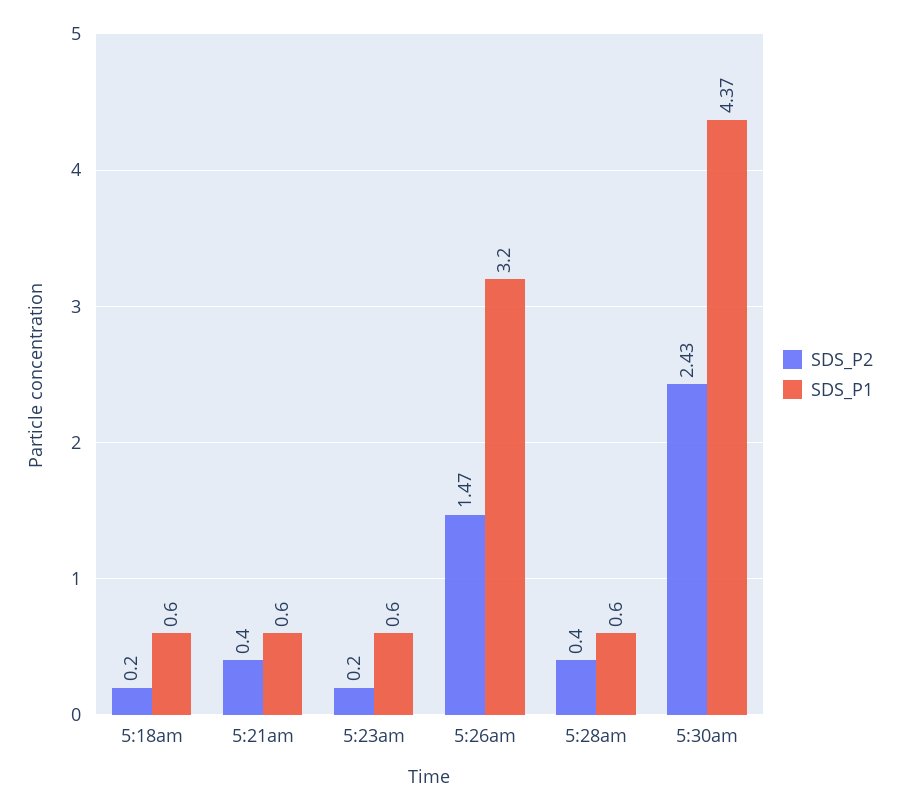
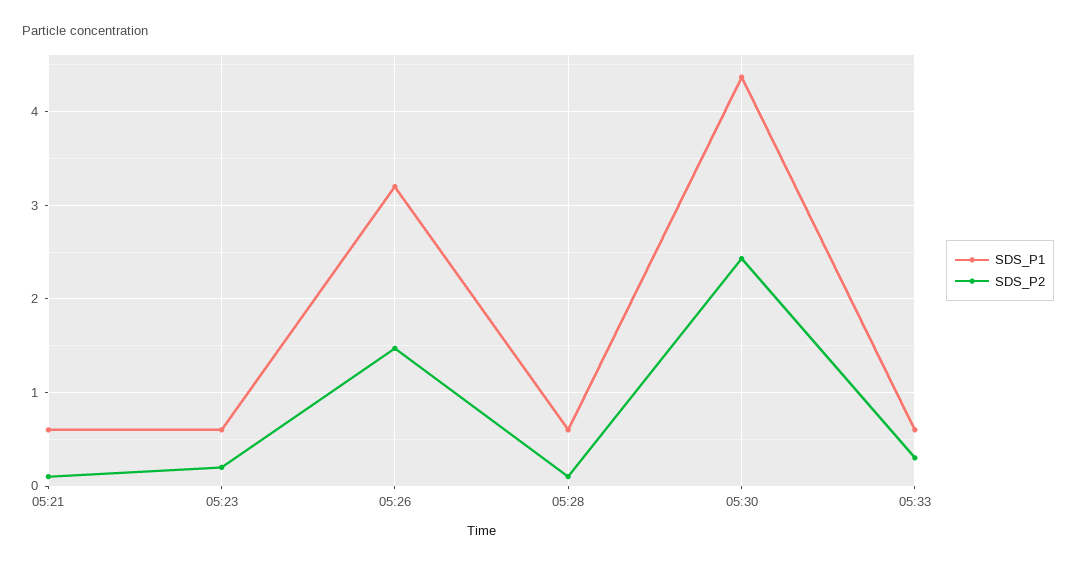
SDS_P2, 5:18am: 0.2 -> none
SDS_P1, 5:18am: 0.6 -> none
SDS_P2, 5:21am: 0.4 -> 0.1
SDS_P2, 5:28am: 0.4 -> 0.1
SDS_P1, 05:33: none -> 0.6
SDS_P2, 05:33: none -> 0.3

